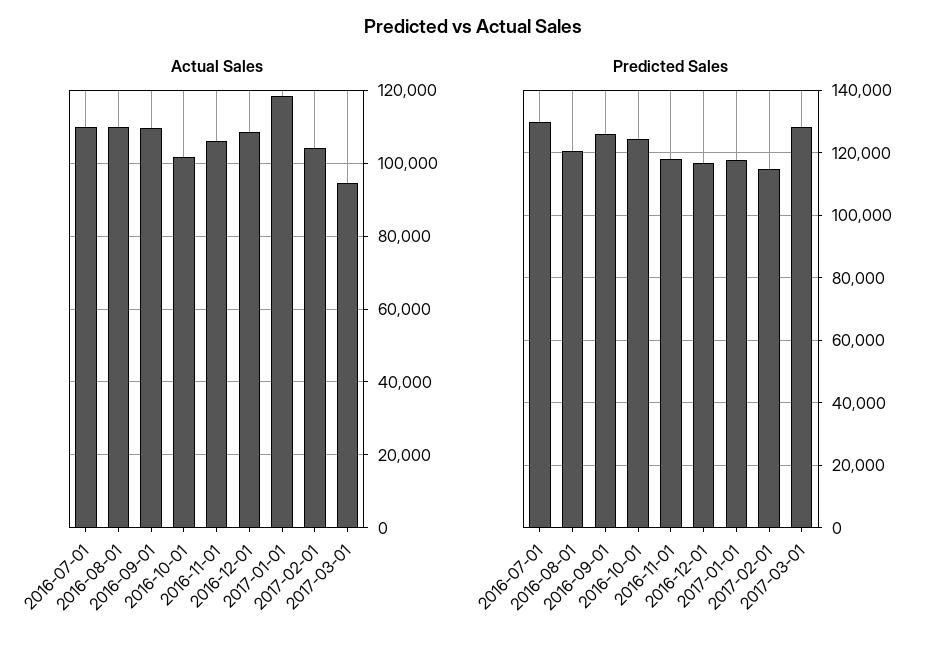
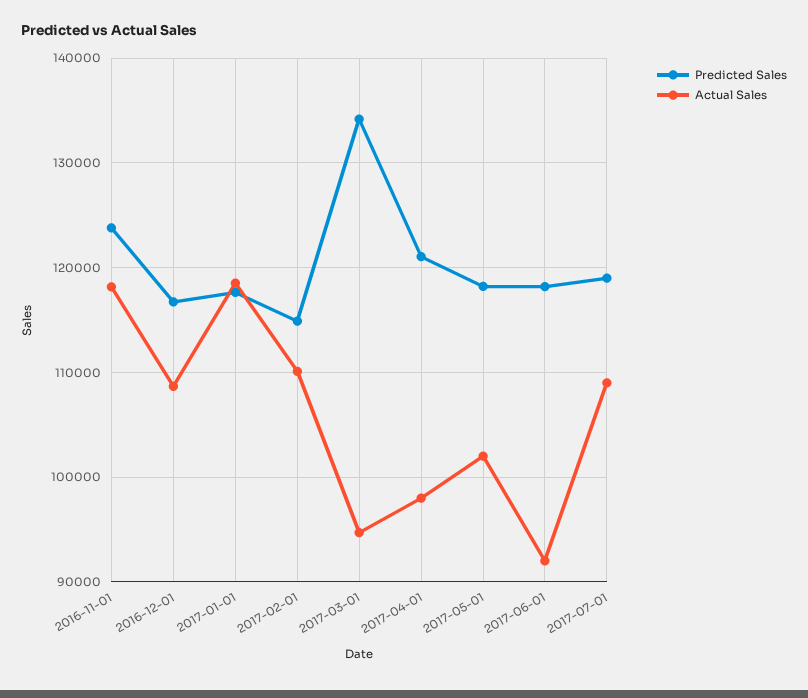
Actual Sales, 2016-07-01: 110000 -> none
Actual Sales, 2016-08-01: 110000 -> none
Actual Sales, 2016-09-01: 110000 -> none
Actual Sales, 2016-10-01: 102000 -> none
Actual Sales, 2016-11-01: 106000 -> 118000
Actual Sales, 2017-02-01: 104000 -> 110000
Predicted Sales, 2016-07-01: 130000 -> none
Predicted Sales, 2016-08-01: 120000 -> none
Predicted Sales, 2016-09-01: 126000 -> none
Predicted Sales, 2016-10-01: 124000 -> none
Predicted Sales, 2016-11-01: 118000 -> 124000
Predicted Sales, 2017-03-01: 128000 -> 134000
Predicted Sales, 2017-04-01: none -> 121000
Actual Sales, 2017-04-01: none -> 98000
Predicted Sales, 2017-05-01: none -> 118000
Actual Sales, 2017-05-01: none -> 102000
Predicted Sales, 2017-06-01: none -> 118000
Actual Sales, 2017-06-01: none -> 92000
Predicted Sales, 2017-07-01: none -> 119000
Actual Sales, 2017-07-01: none -> 109000

